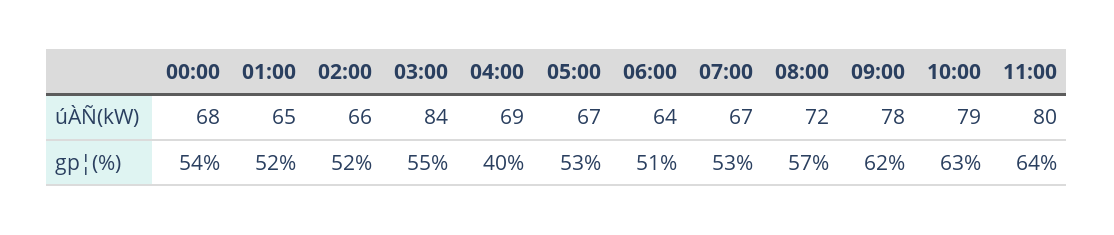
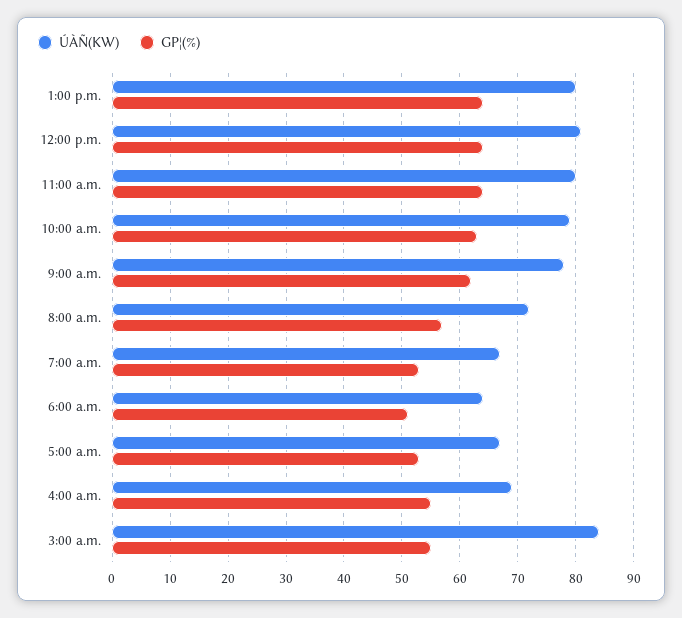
úÀÑ(kW), 00:00: 68 -> none
úÀÑ(kW), 01:00: 65 -> none
úÀÑ(kW), 02:00: 66 -> none
gp¦(%), 00:00: 54 -> none
gp¦(%), 01:00: 52 -> none
gp¦(%), 02:00: 52 -> none
gp¦(%), 04:00: 40 -> 55
úÀÑ(kW), 1:00 p.m.: none -> 80
gp¦(%), 1:00 p.m.: none -> 65
úÀÑ(kW), 12:00 p.m.: none -> 80
gp¦(%), 12:00 p.m.: none -> 65

